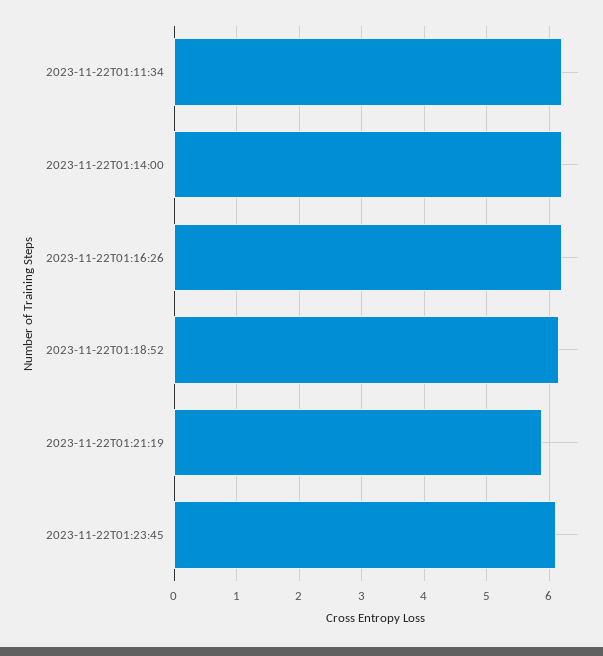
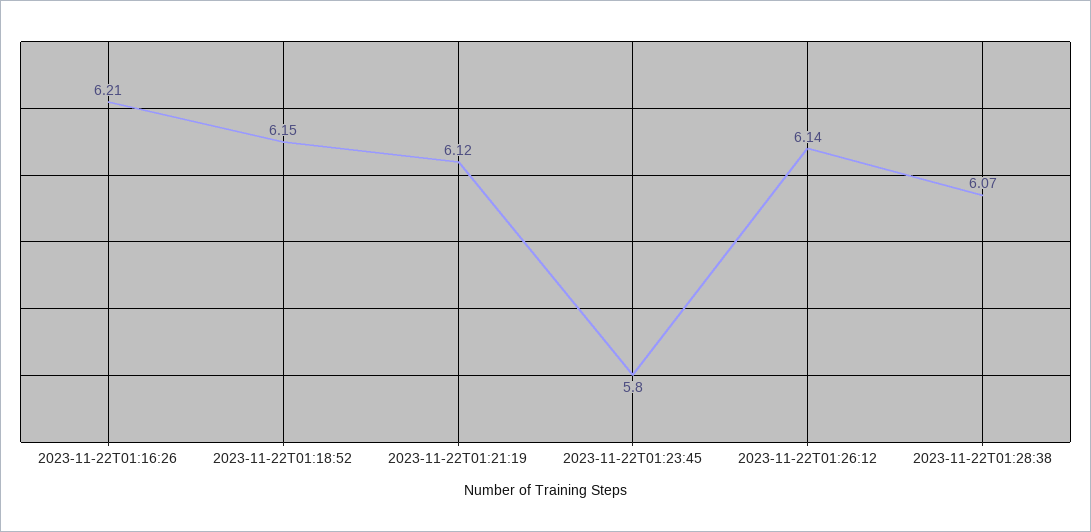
2023-11-22T01:11:34: 6.2 -> none
2023-11-22T01:14:00: 6.2 -> none
2023-11-22T01:21:19: 5.9 -> 6.12
2023-11-22T01:23:45: 6.1 -> 5.8
2023-11-22T01:26:12: none -> 6.14
2023-11-22T01:28:38: none -> 6.07

